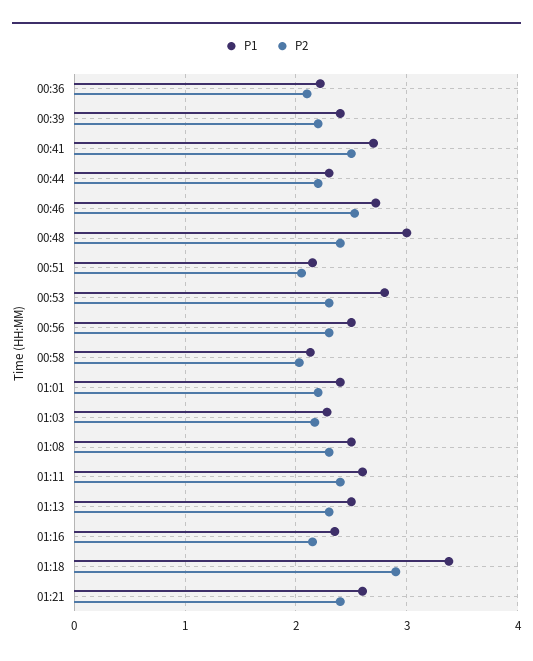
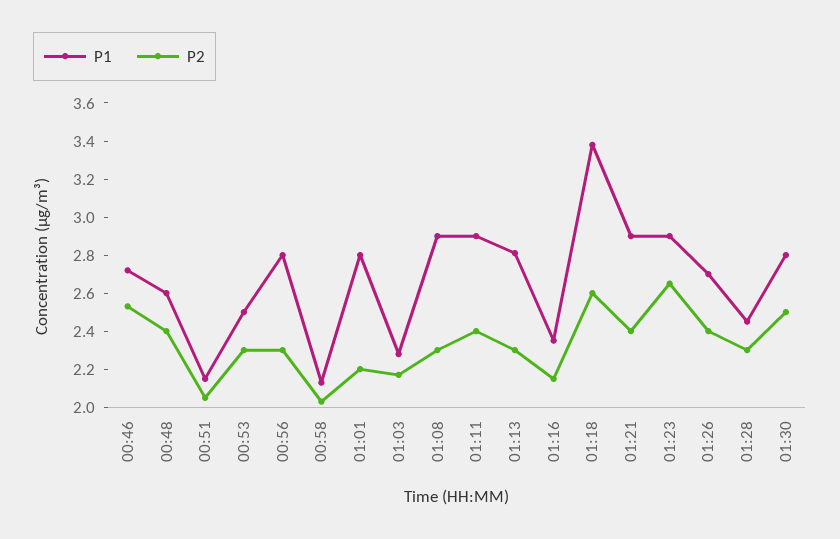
P1, 00:36: 2.2 -> none
P2, 00:36: 2.1 -> none
P1, 00:39: 2.4 -> none
P2, 00:39: 2.2 -> none
P1, 00:41: 2.7 -> none
P2, 00:41: 2.5 -> none
P1, 00:44: 2.3 -> none
P2, 00:44: 2.2 -> none
P1, 00:48: 3 -> 2.6
P1, 00:53: 2.8 -> 2.5
P1, 00:56: 2.5 -> 2.8
P1, 01:01: 2.4 -> 2.8
P1, 01:08: 2.5 -> 2.9
P1, 01:11: 2.6 -> 2.9
P1, 01:13: 2.5 -> 2.8
P2, 01:18: 2.9 -> 2.6
P1, 01:21: 2.6 -> 2.9
P1, 01:23: none -> 2.9
P2, 01:23: none -> 2.65
P1, 01:26: none -> 2.7
P2, 01:26: none -> 2.4
P1, 01:28: none -> 2.45
P2, 01:28: none -> 2.3
P1, 01:30: none -> 2.8
P2, 01:30: none -> 2.5

